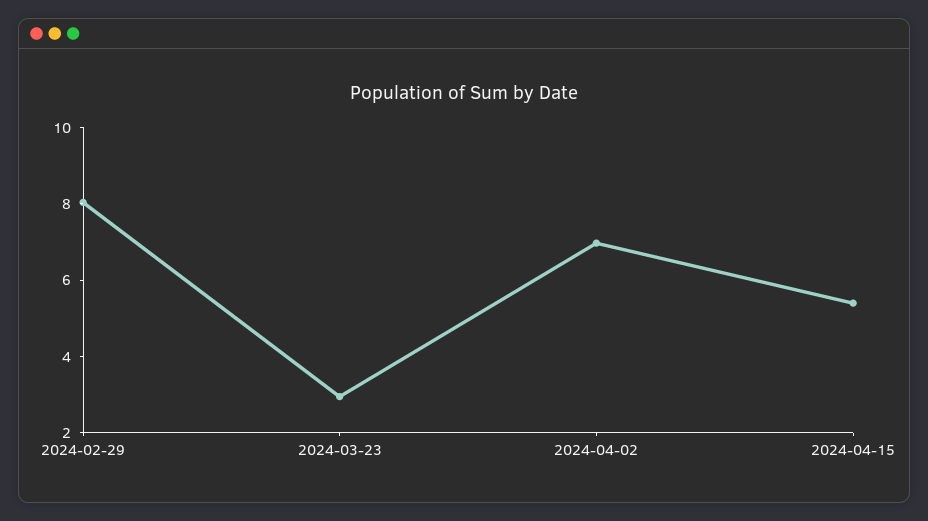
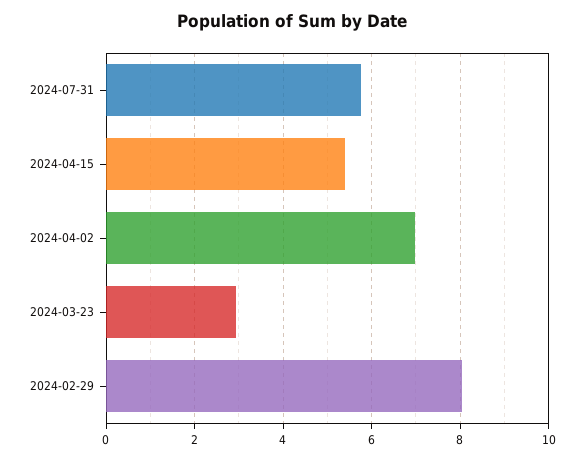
2024-07-31: none -> 5.8

